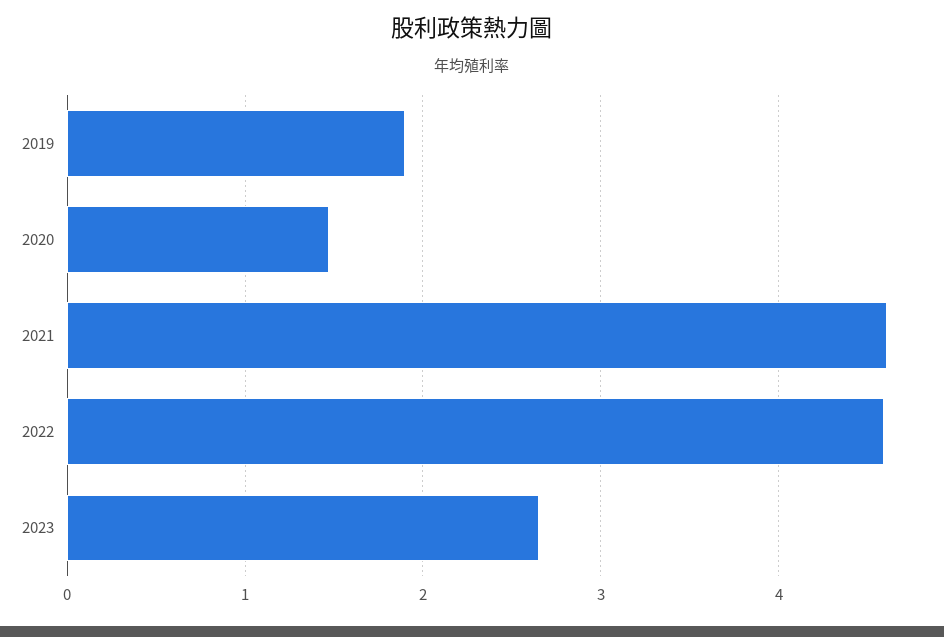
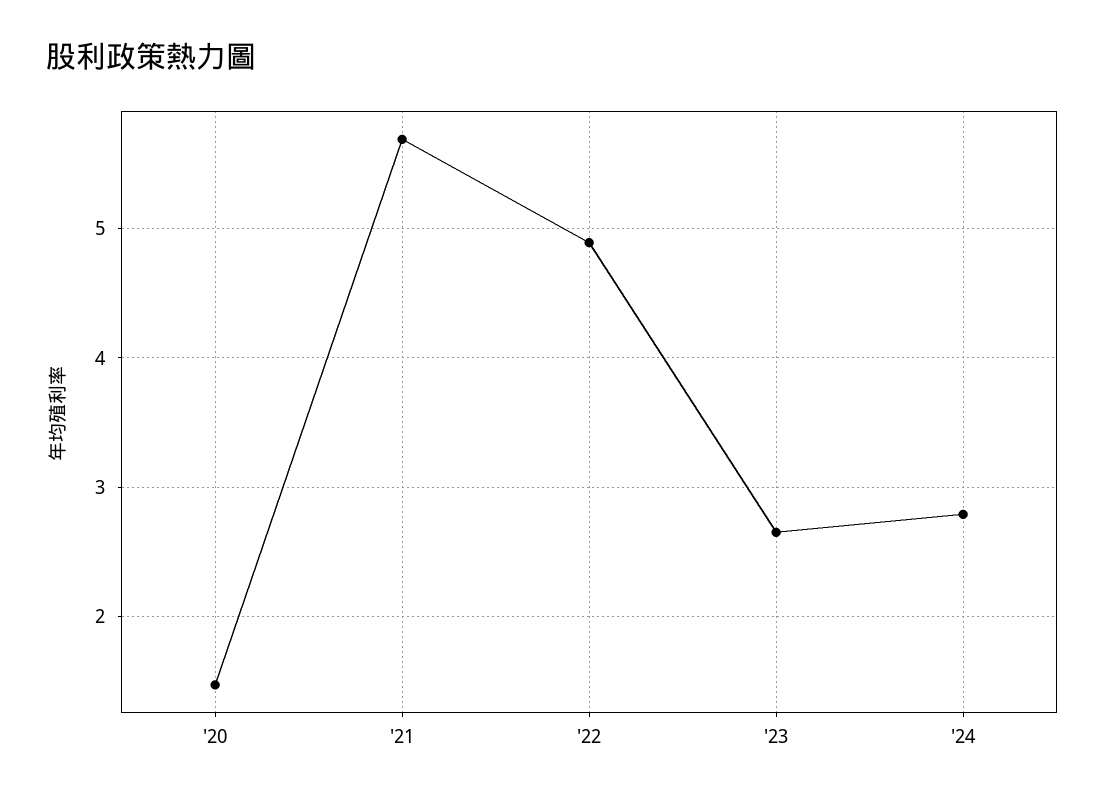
2019: 1.9 -> none
2021: 4.6 -> 5.7
2022: 4.6 -> 4.9
'24: none -> 2.8

